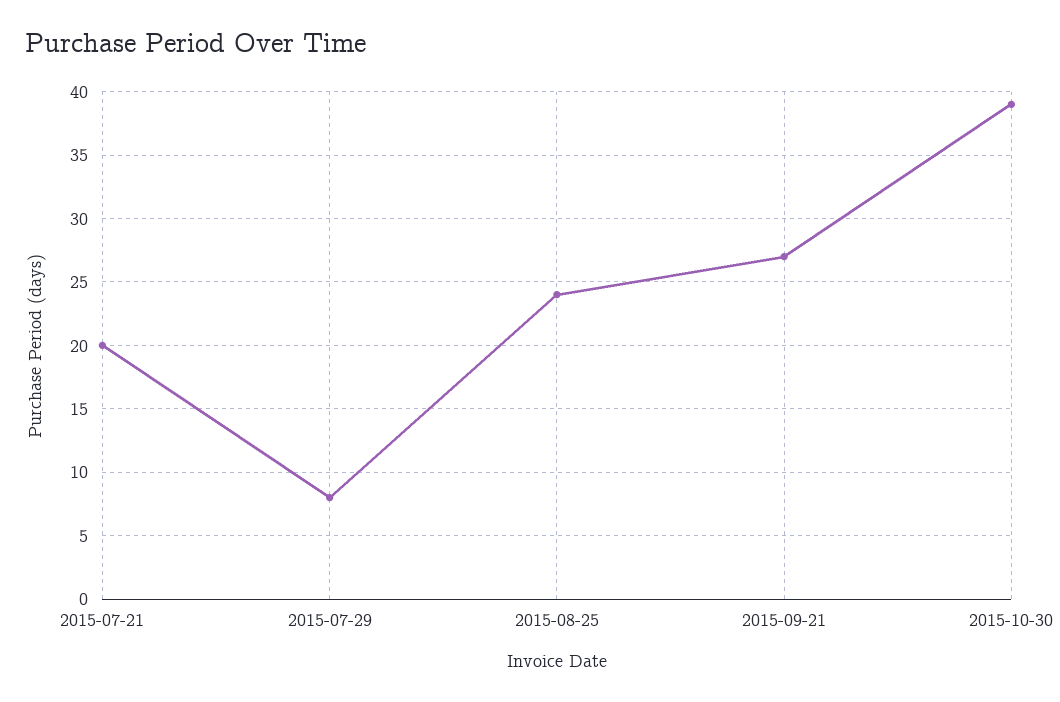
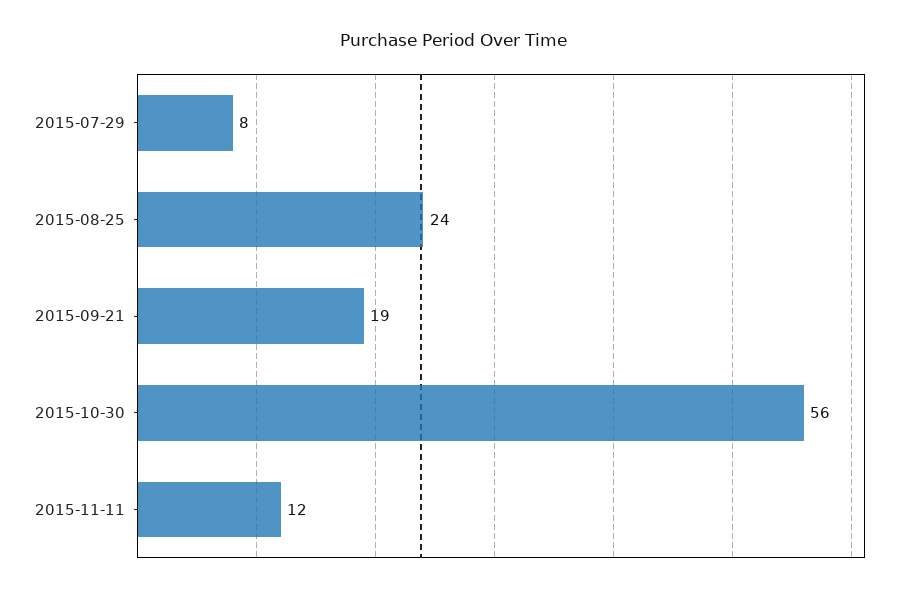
2015-07-21: 20 -> none
2015-09-21: 27 -> 19
2015-10-30: 39 -> 56
2015-11-11: none -> 12

